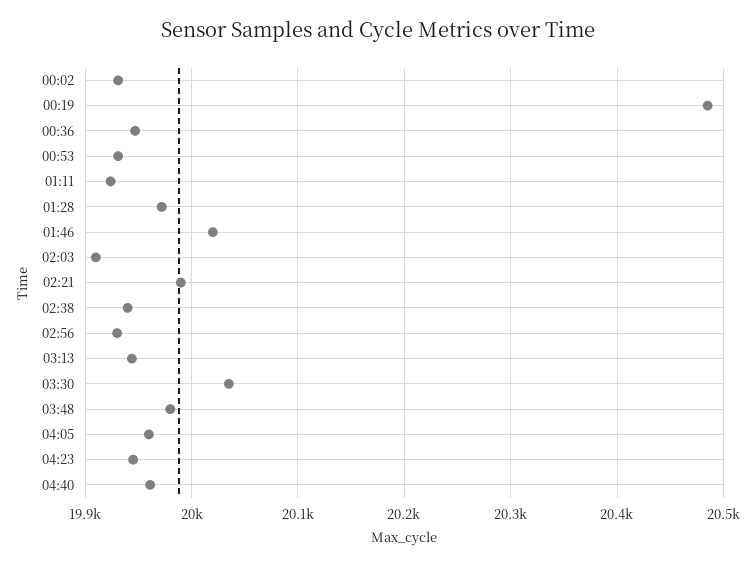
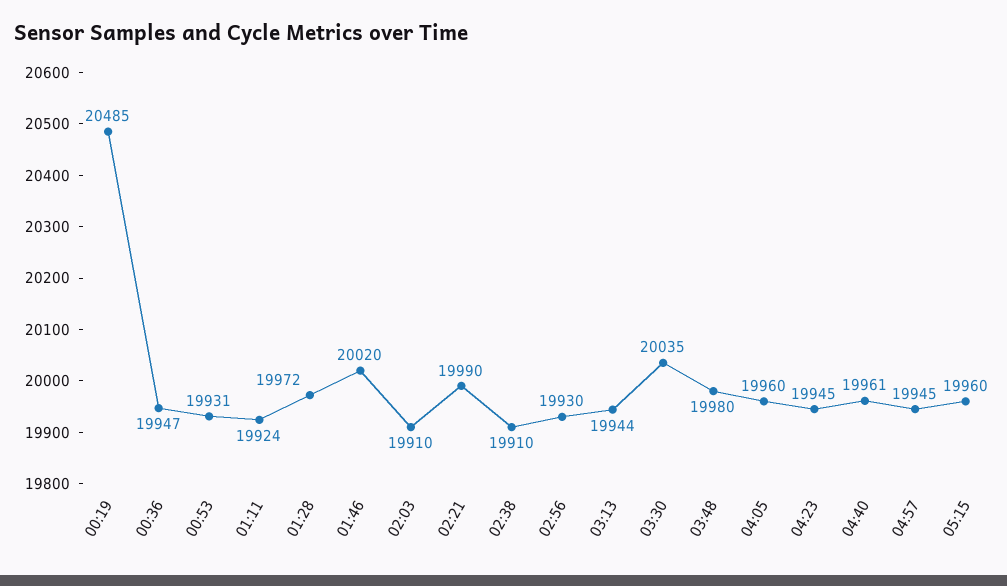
00:02: 19930 -> none
02:38: 19940 -> 19910
04:57: none -> 19945
05:15: none -> 19960

